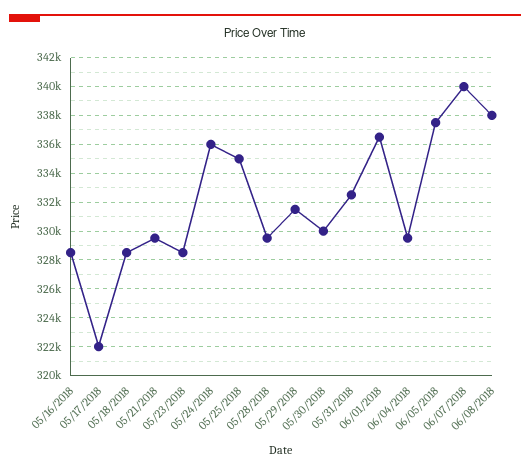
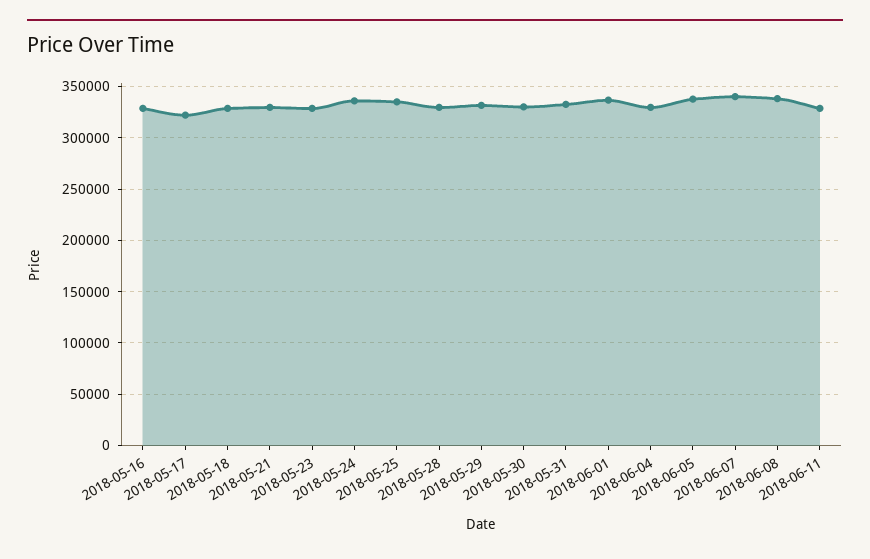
2018-06-11: none -> 330000

